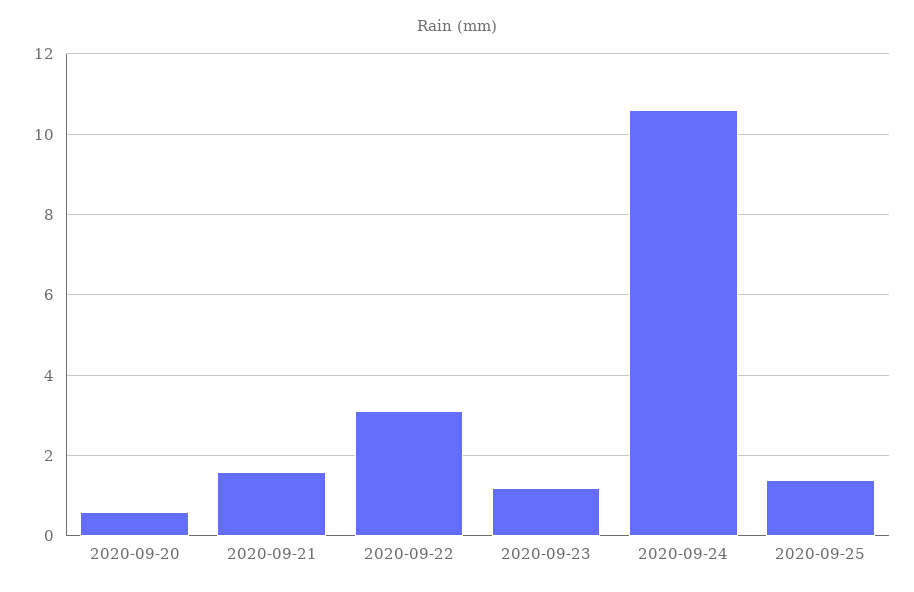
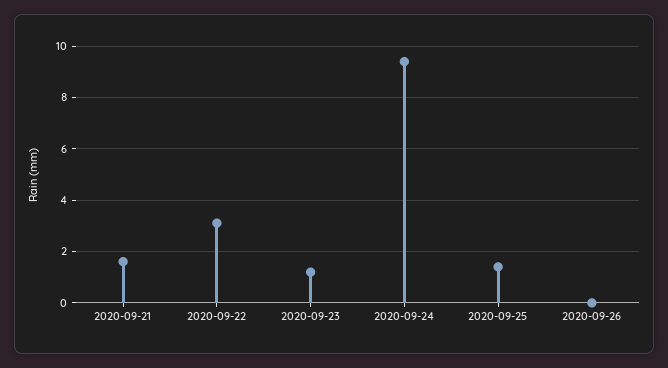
2020-09-20: 0.5 -> none
2020-09-24: 10.5 -> 9.5
2020-09-26: none -> 0

